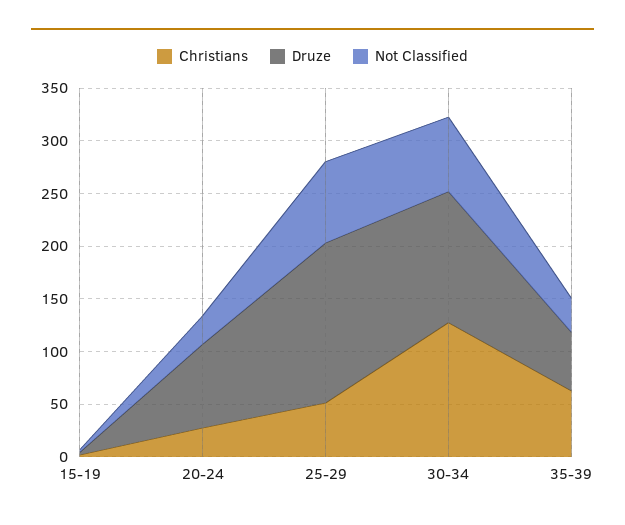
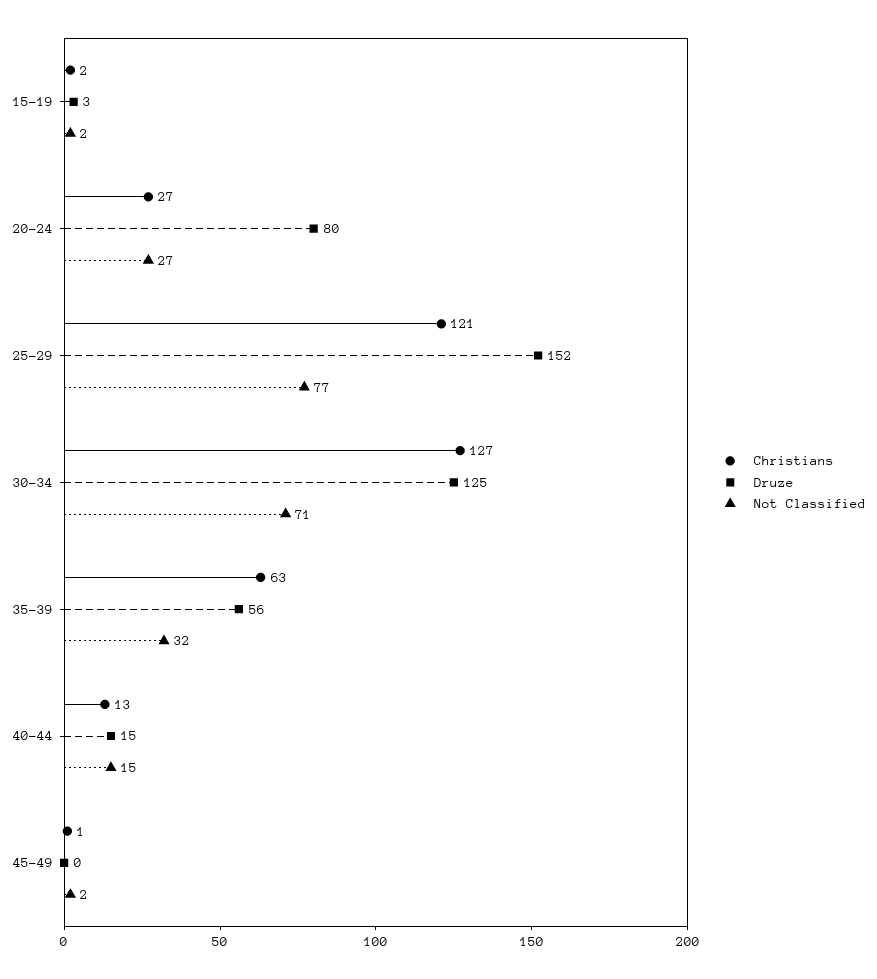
Christians, 25-29: 50 -> 121
Christians, 40-44: none -> 13
Druze, 40-44: none -> 15
Not Classified, 40-44: none -> 15
Christians, 45-49: none -> 1
Druze, 45-49: none -> 0
Not Classified, 45-49: none -> 2

